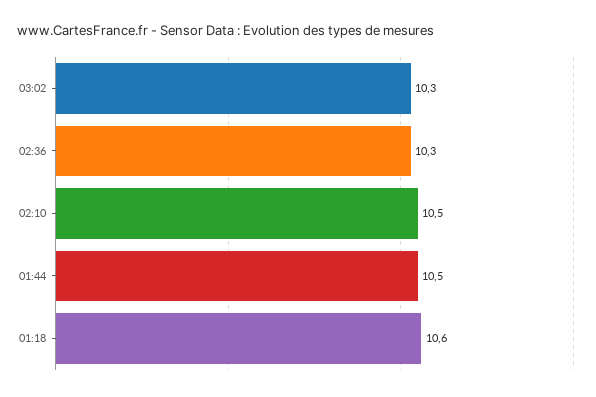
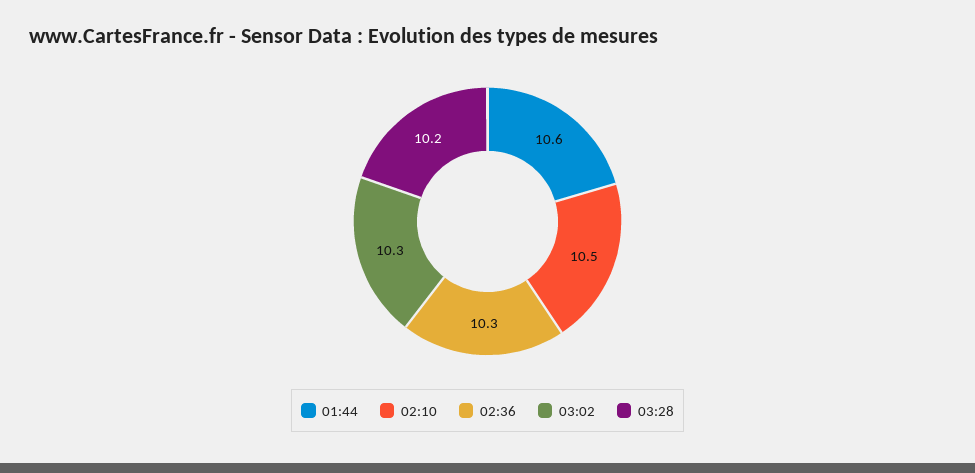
01:44: 10.5 -> 10.6
01:18: 10.6 -> none
03:28: none -> 10.2

